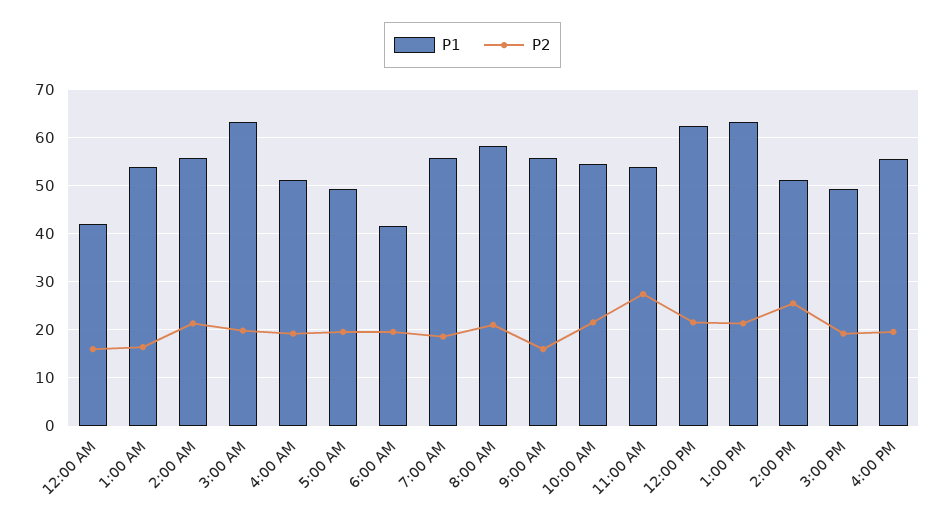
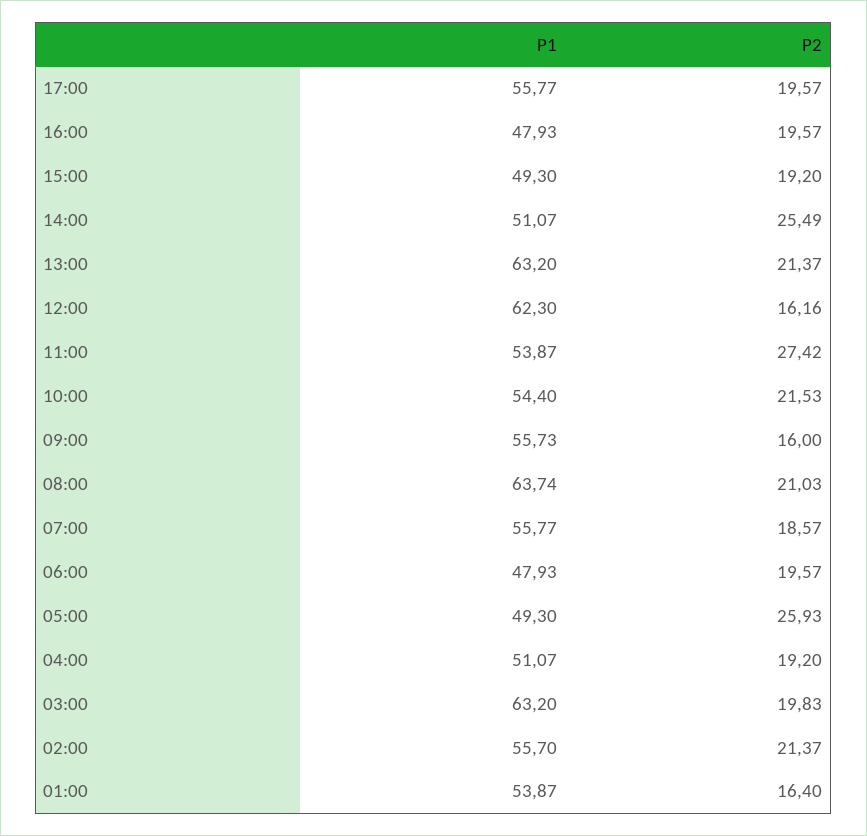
P1, 12:00 AM: 42 -> none
P2, 12:00 AM: 16 -> none
P2, 5:00 AM: 20 -> 25.93
P1, 6:00 AM: 42 -> 47.93
P1, 8:00 AM: 58 -> 63.74
P2, 12:00 PM: 22 -> 16.16
P1, 4:00 PM: 56 -> 47.93
P1, 17:00: none -> 55.77
P2, 17:00: none -> 19.57

